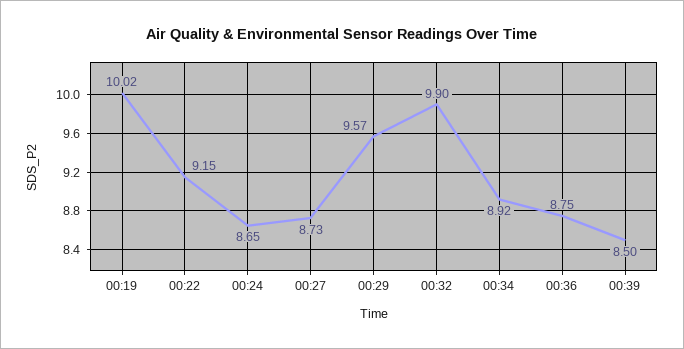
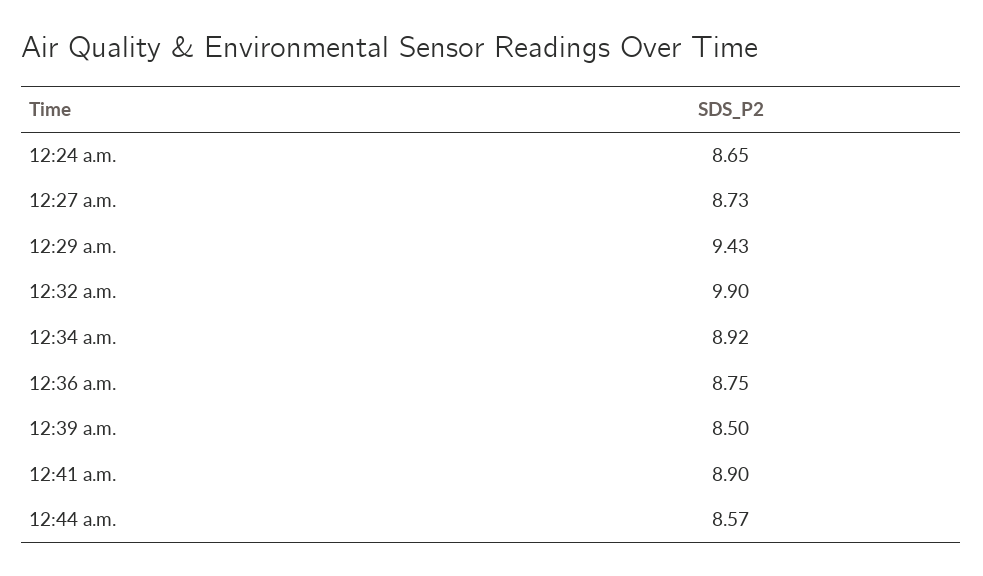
00:19: 10.02 -> none
00:22: 9.15 -> none
00:29: 9.57 -> 9.43
12:41 a.m.: none -> 8.9
12:44 a.m.: none -> 8.57

